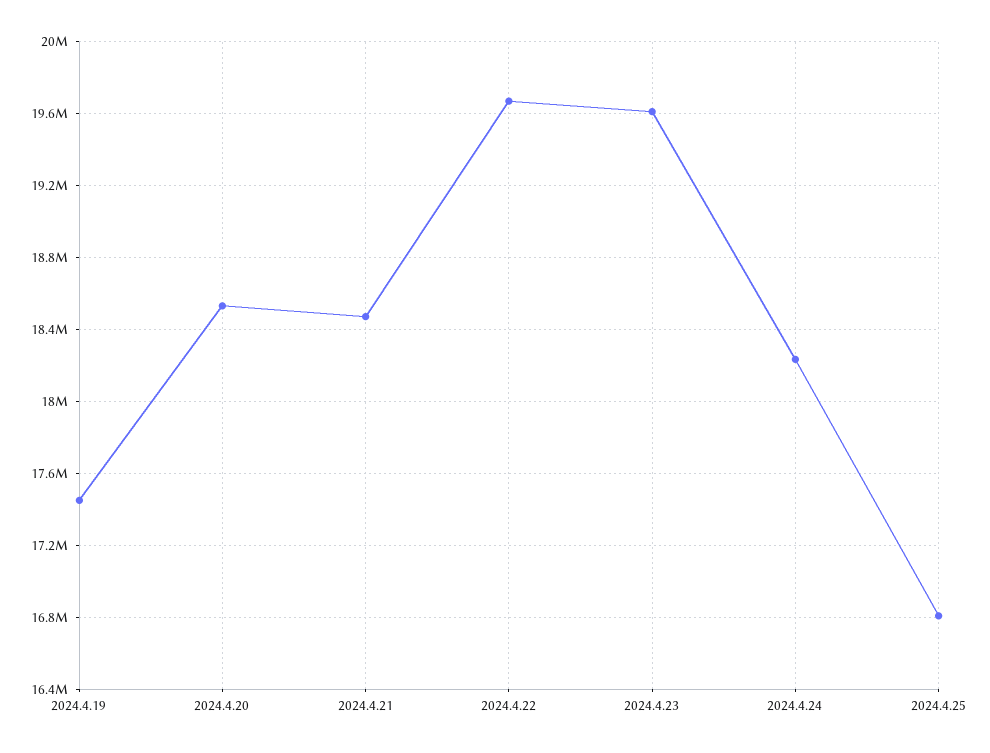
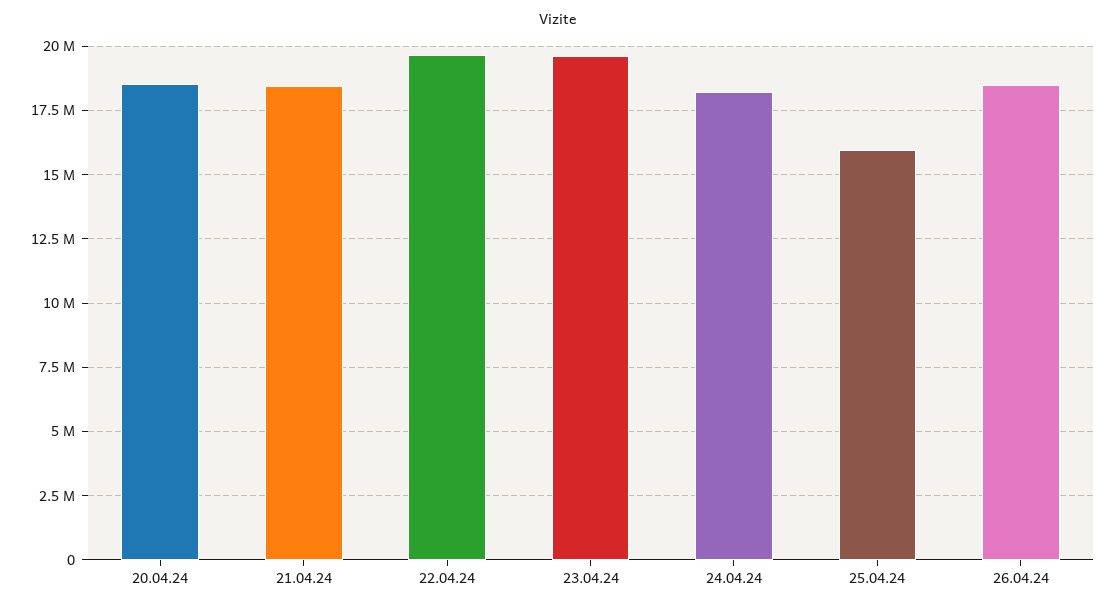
2024.4.19: 17450000 -> none
2024.4.25: 16800000 -> 16000000
26.04.24: none -> 18500000

